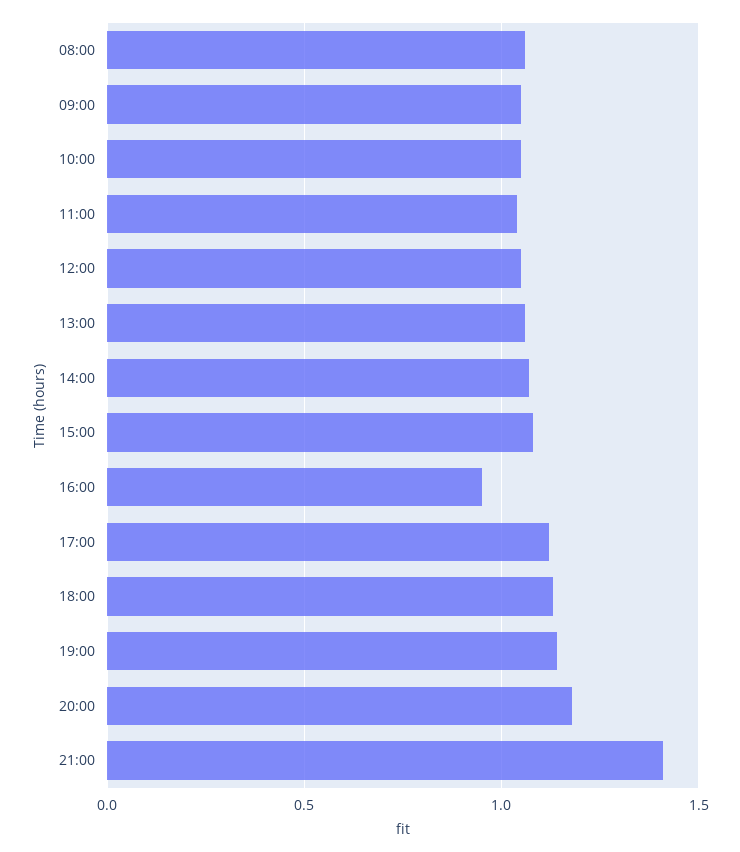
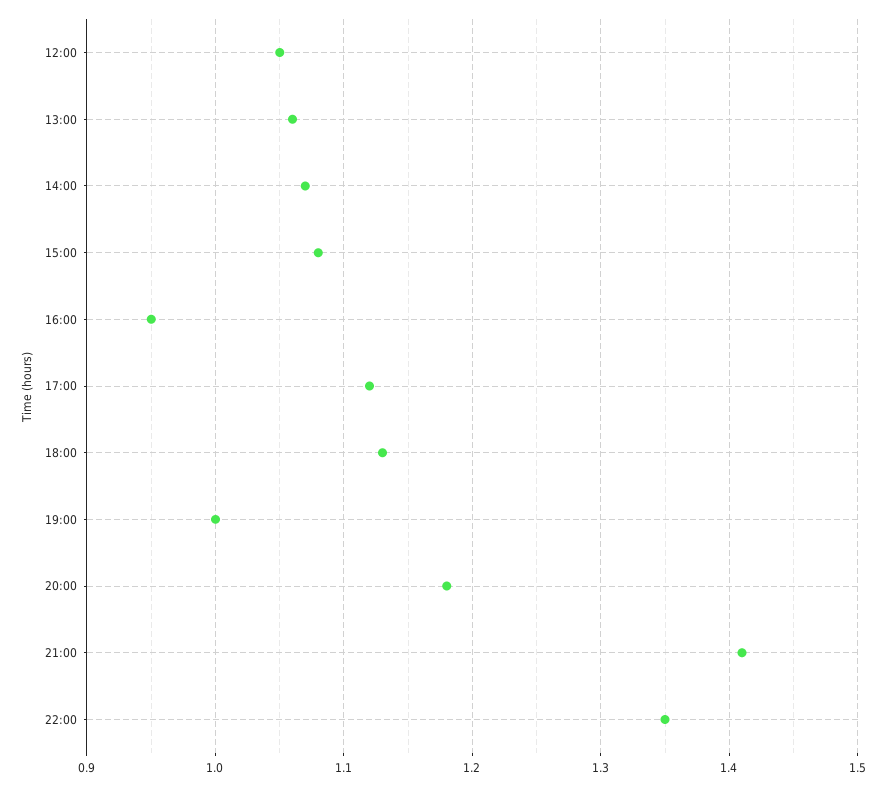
08:00: 1.05 -> none
09:00: 1.05 -> none
10:00: 1.05 -> none
11:00: 1.05 -> none
19:00: 1.15 -> 1
22:00: none -> 1.35

